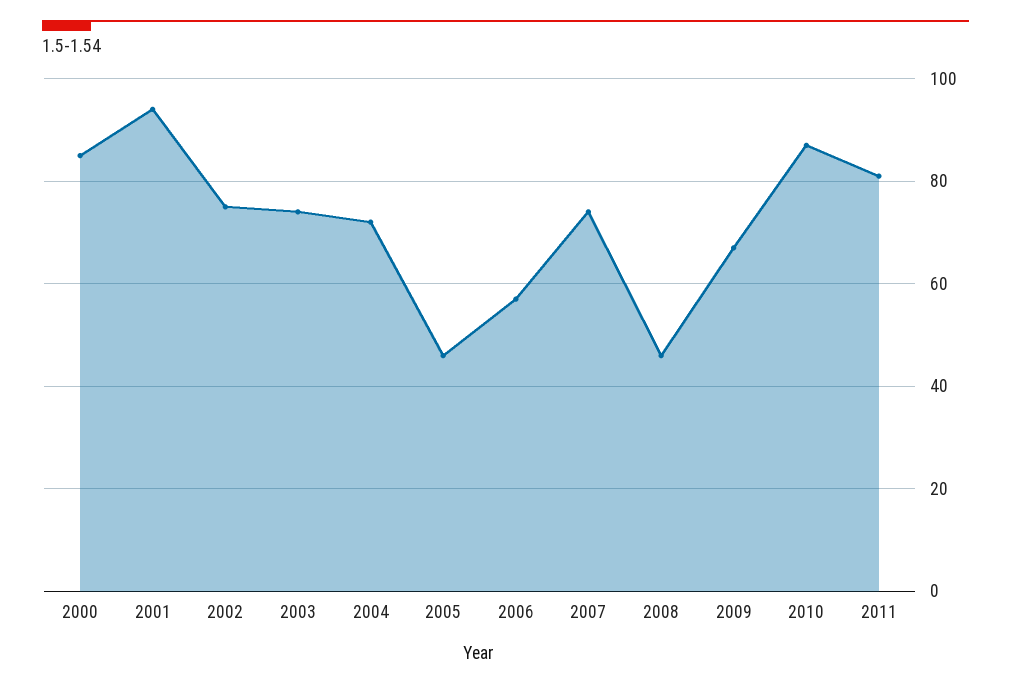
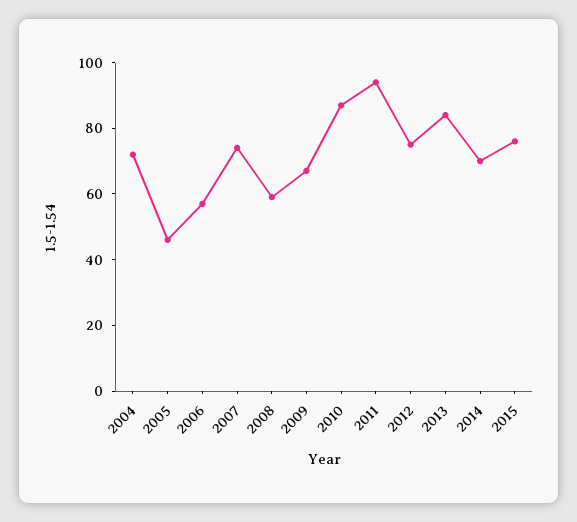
2000: 85 -> none
2001: 95 -> none
2002: 75 -> none
2003: 75 -> none
2008: 45 -> 60
2011: 80 -> 95
2012: none -> 75
2013: none -> 85
2014: none -> 70
2015: none -> 75

